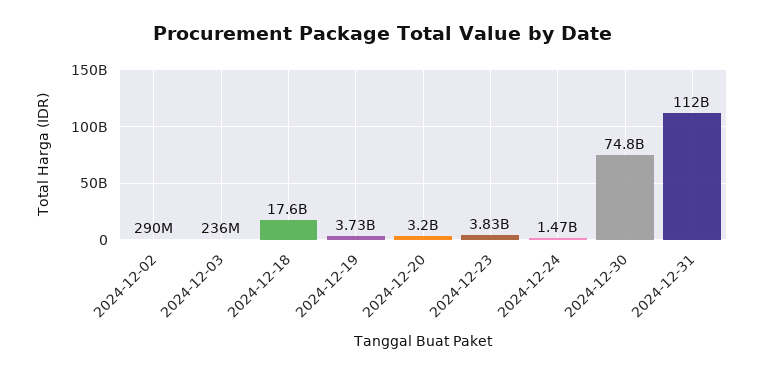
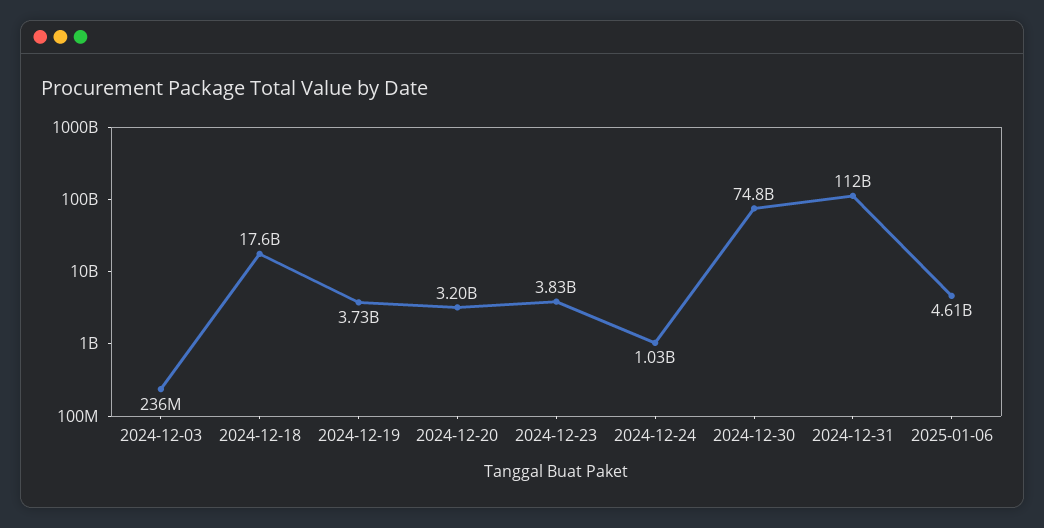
2024-12-02: 290000000 -> none
2024-12-24: 1470000000 -> 1030000000
2025-01-06: none -> 4610000000

